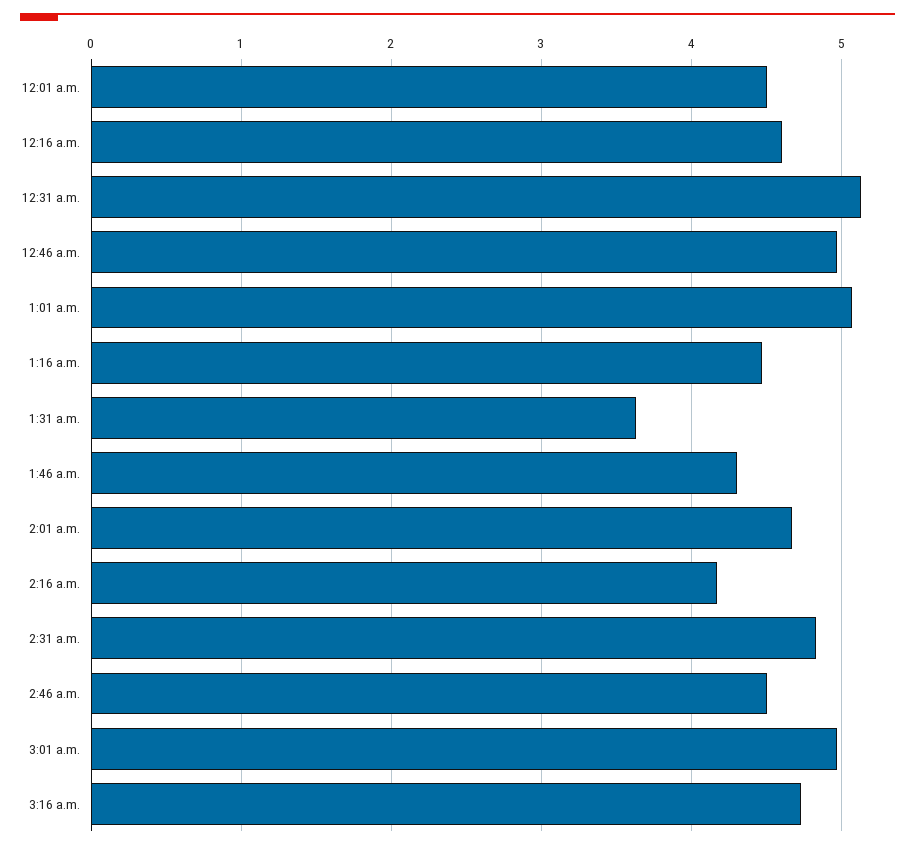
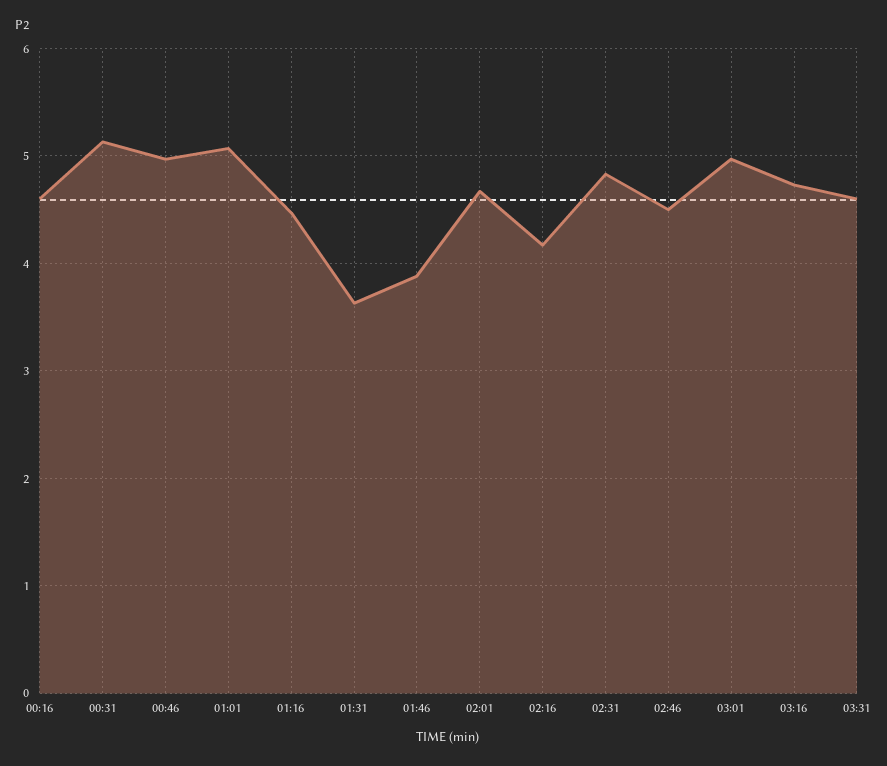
12:01 a.m.: 4.5 -> none
1:46 a.m.: 4.3 -> 3.9
03:31: none -> 4.6

